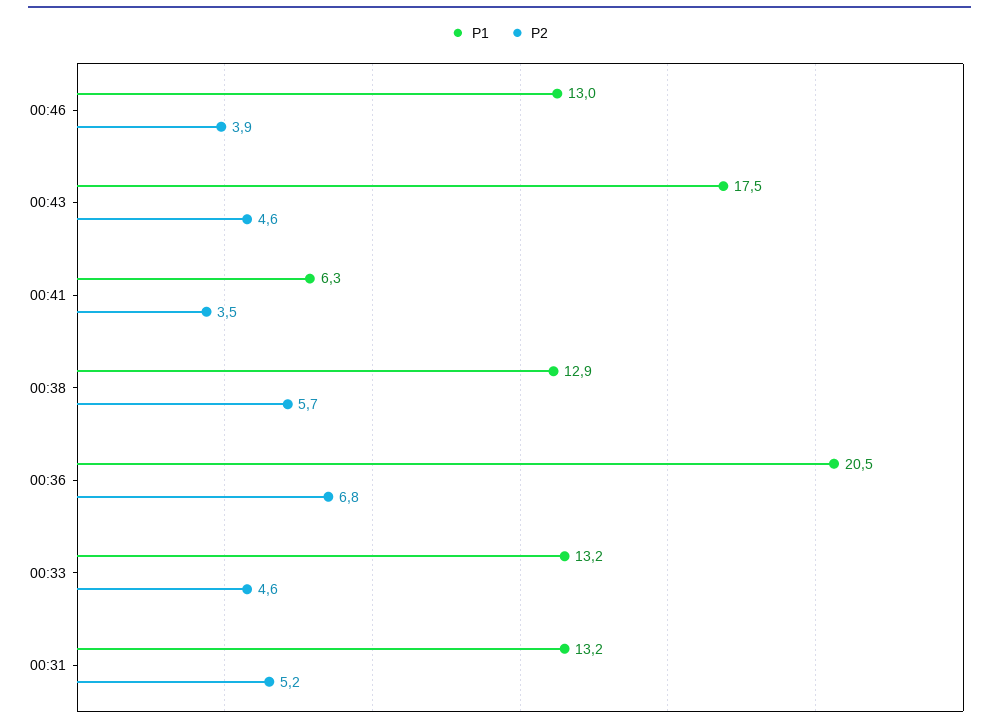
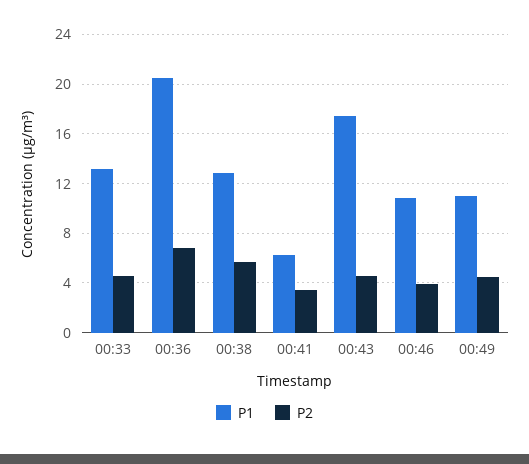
P1, 00:46: 13 -> 11
P1, 00:31: 13.2 -> none
P2, 00:31: 5.2 -> none
P1, 00:49: none -> 11
P2, 00:49: none -> 4.5

